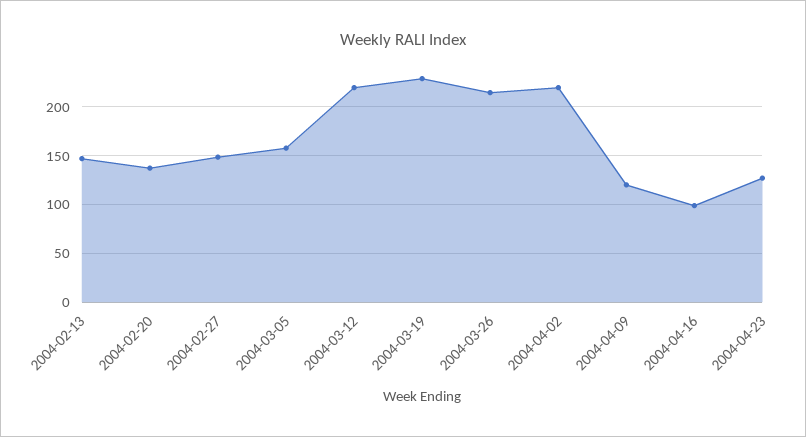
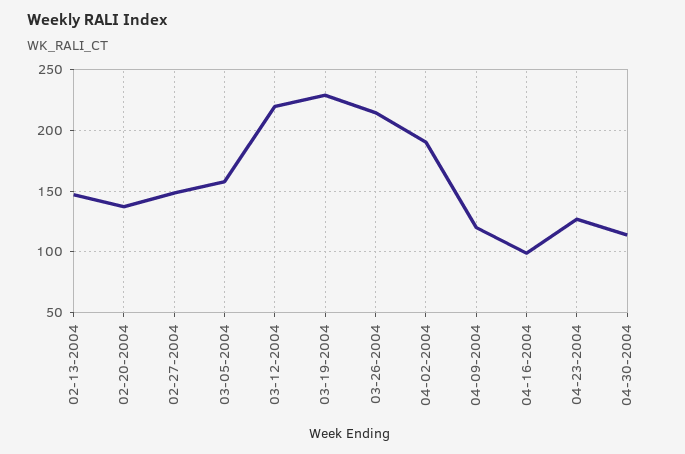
2004-04-02: 220 -> 190
04-30-2004: none -> 115

